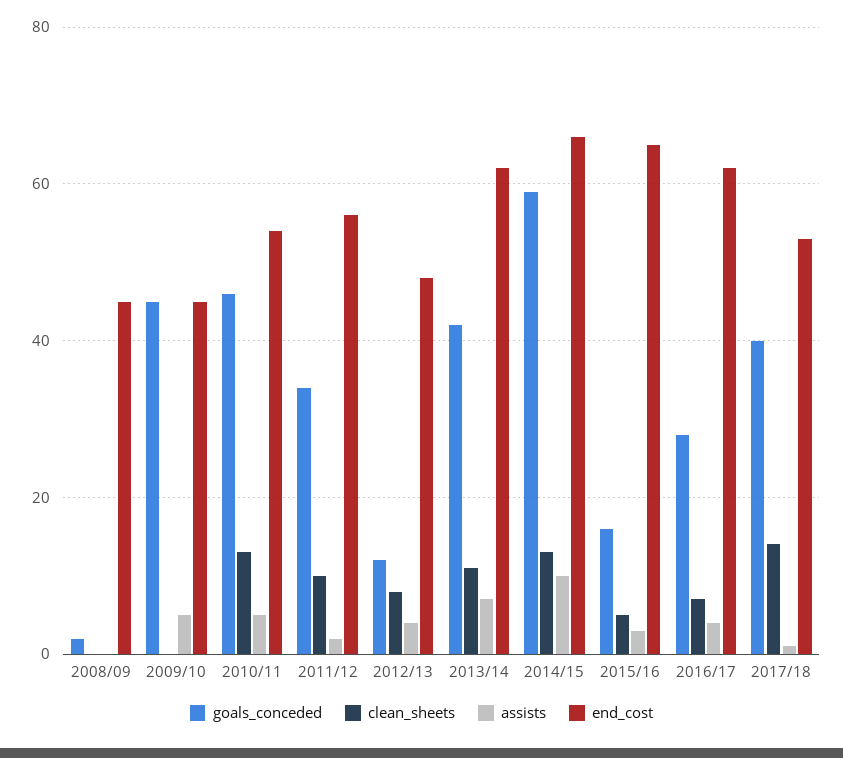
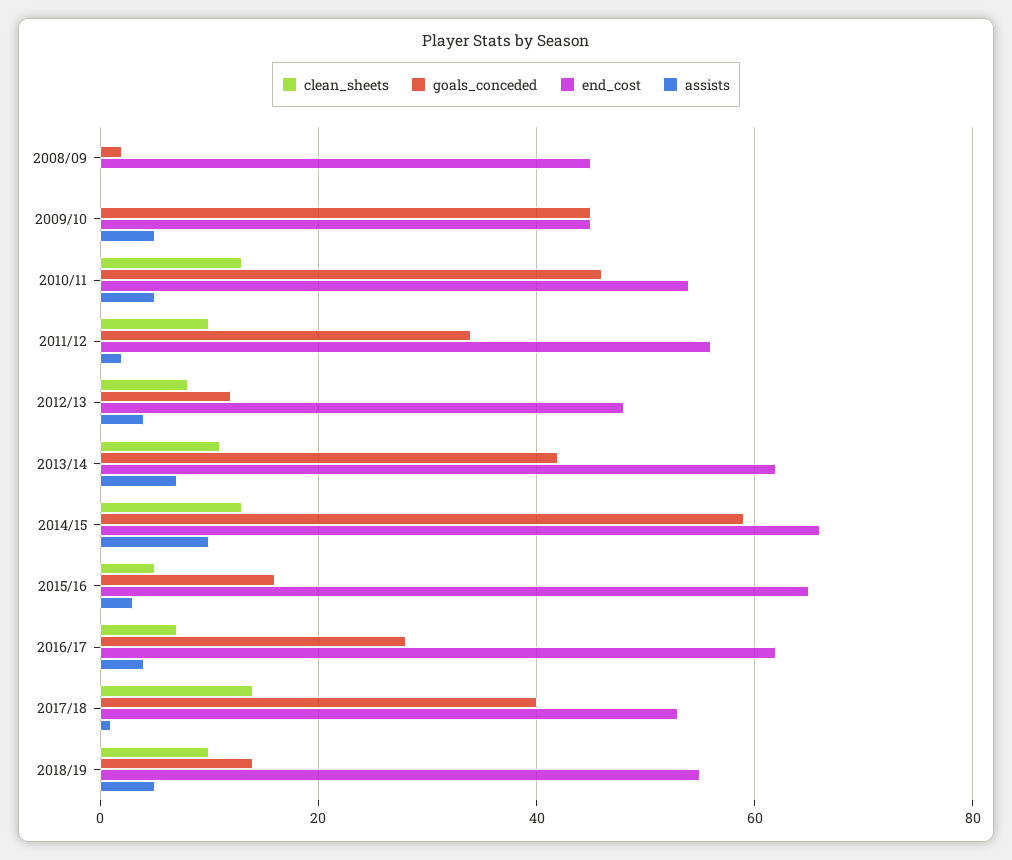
clean_sheets, 2018/19: none -> 10
goals_conceded, 2018/19: none -> 15
end_cost, 2018/19: none -> 55
assists, 2018/19: none -> 5

